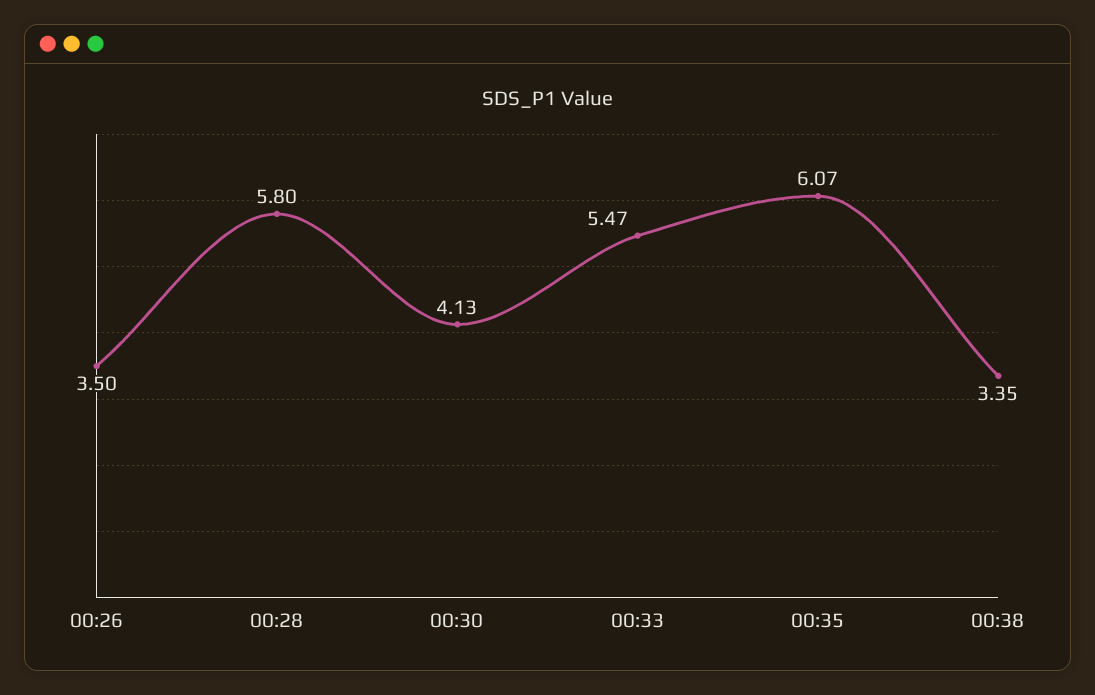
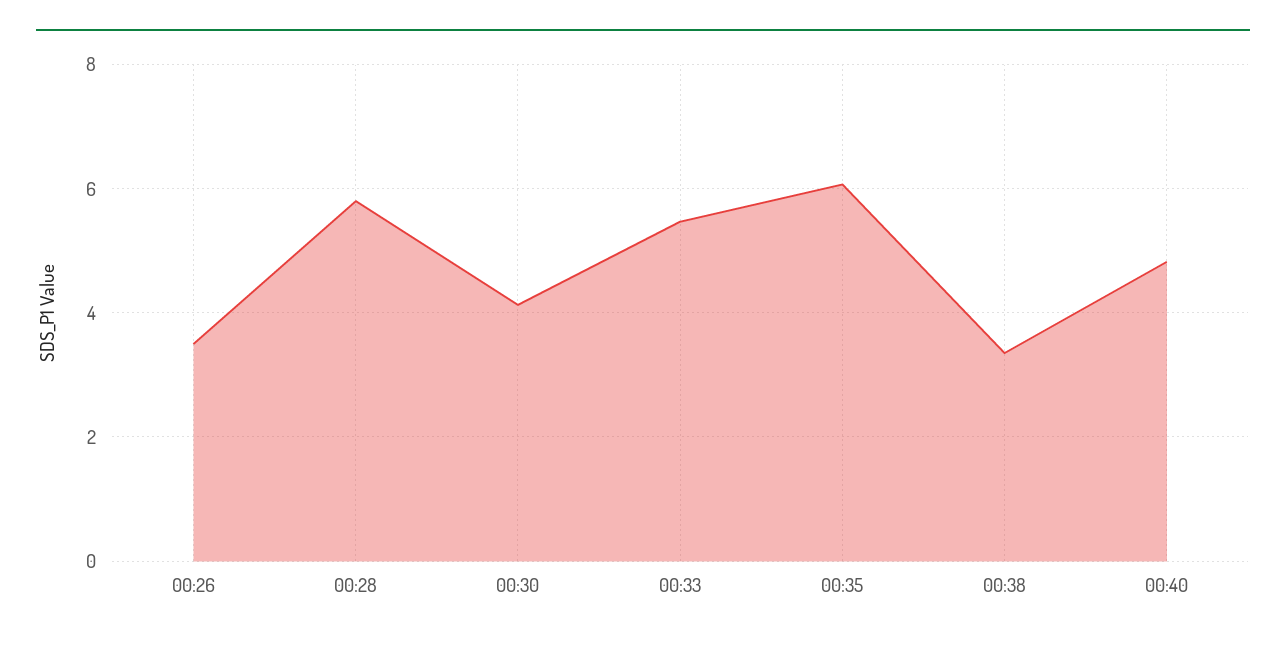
00:40: none -> 4.8

